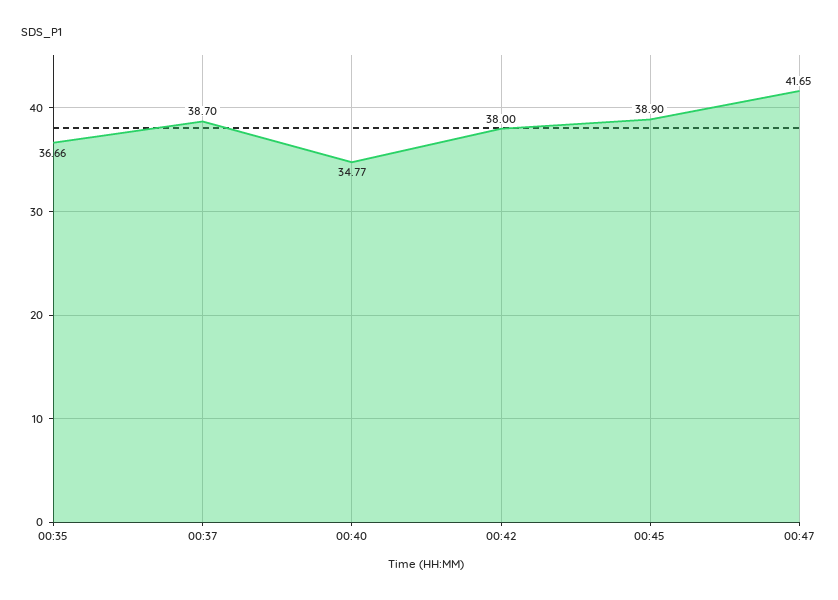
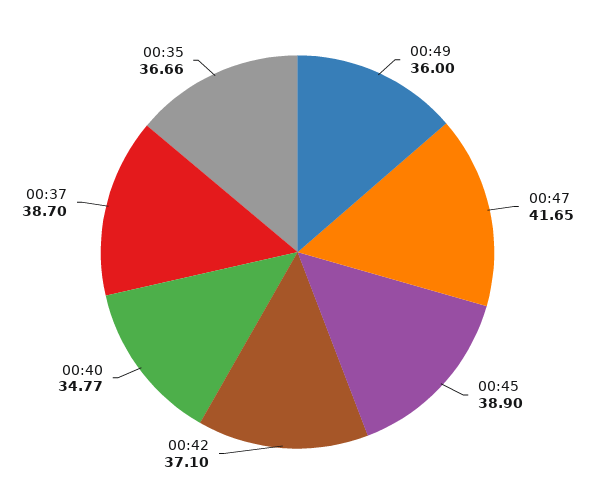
00:42: 38 -> 37.1
00:49: none -> 36

